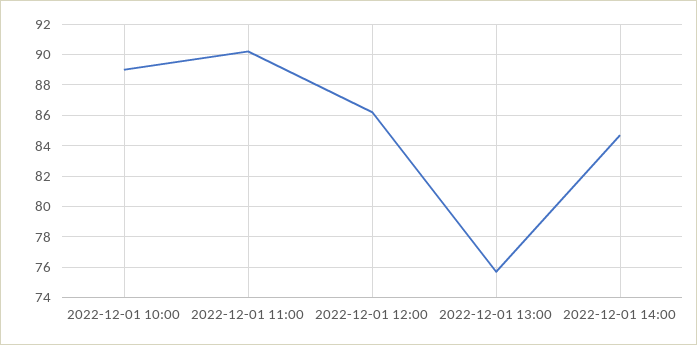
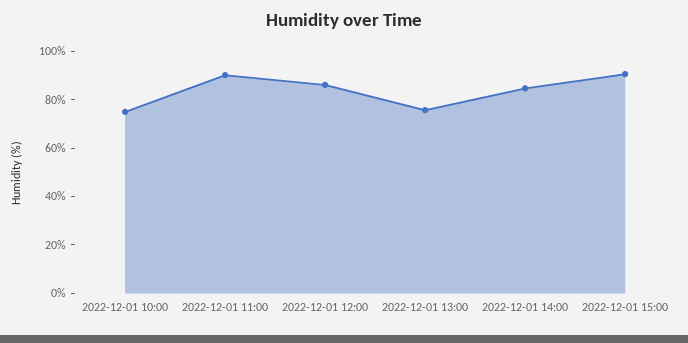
2022-12-01 10:00: 89 -> 75
2022-12-01 15:00: none -> 90

